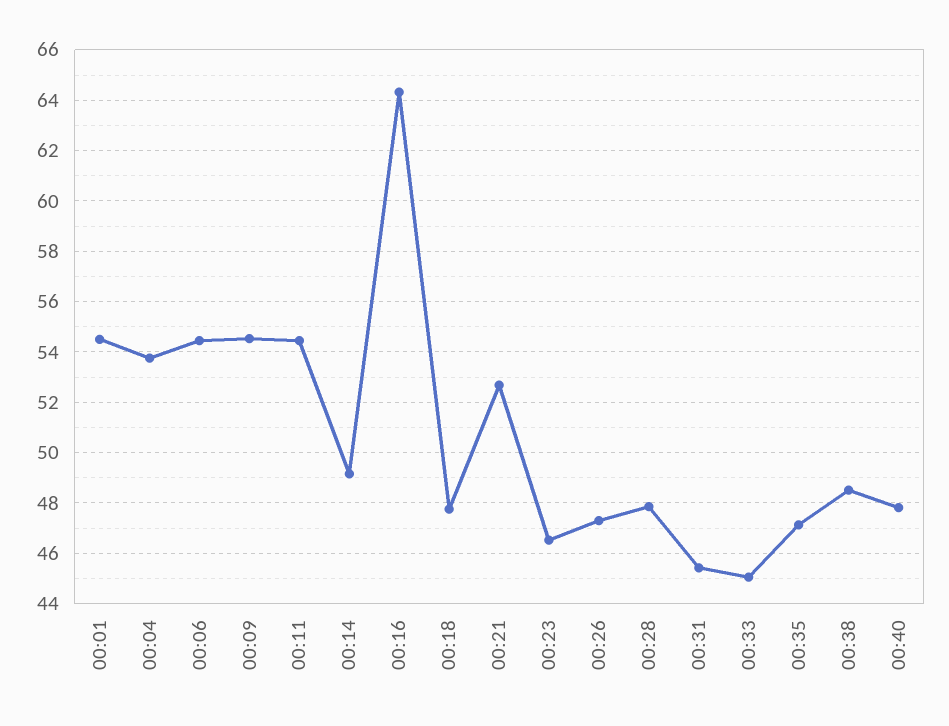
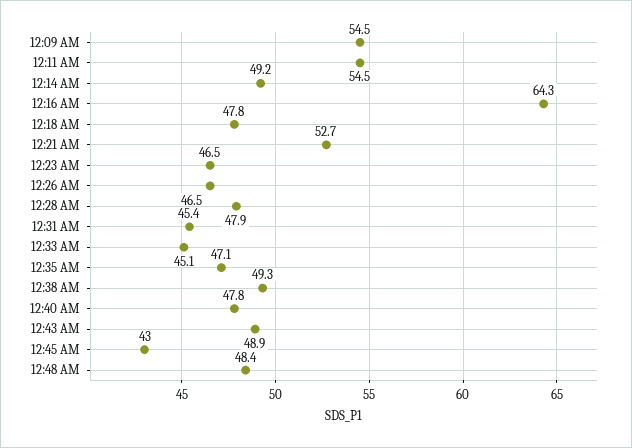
00:01: 54.5 -> none
00:04: 53.75 -> none
00:06: 54.5 -> none
00:26: 47.25 -> 46.5
00:38: 48.5 -> 49.3
12:43 AM: none -> 48.9
12:45 AM: none -> 43
12:48 AM: none -> 48.4

